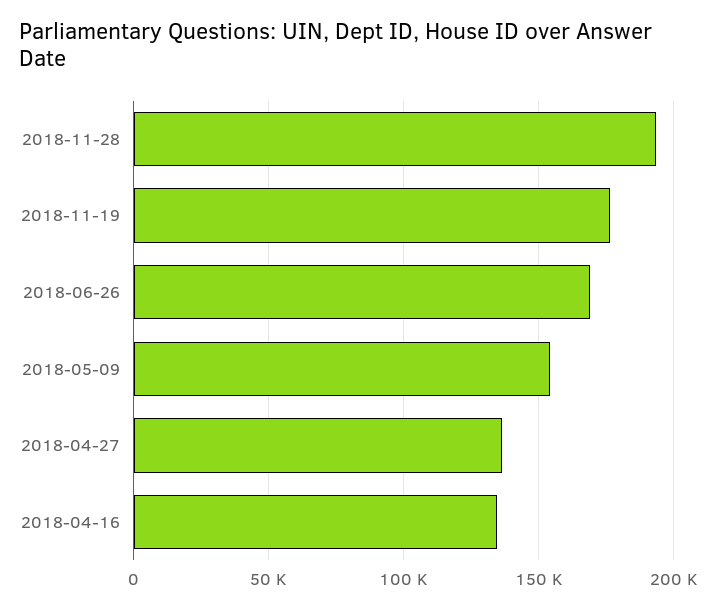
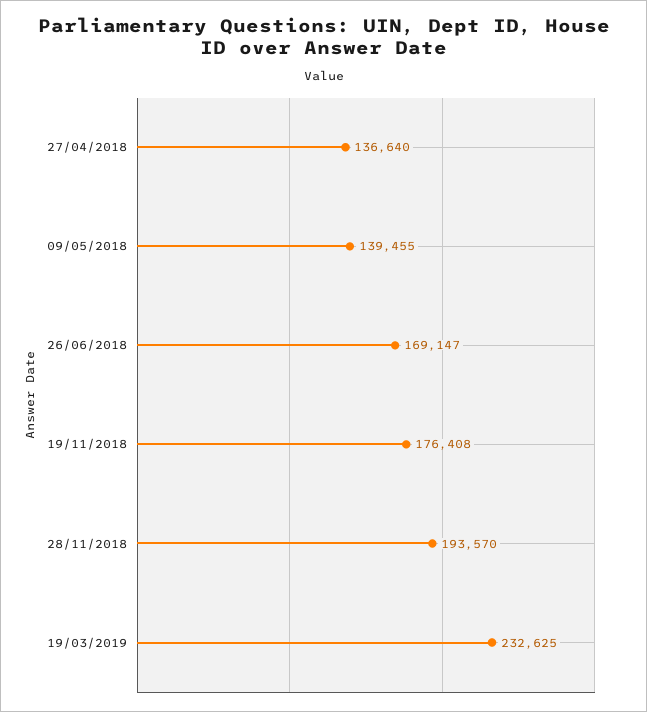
2018-05-09: 155000 -> 139455
2018-04-16: 135000 -> none
19/03/2019: none -> 232625

